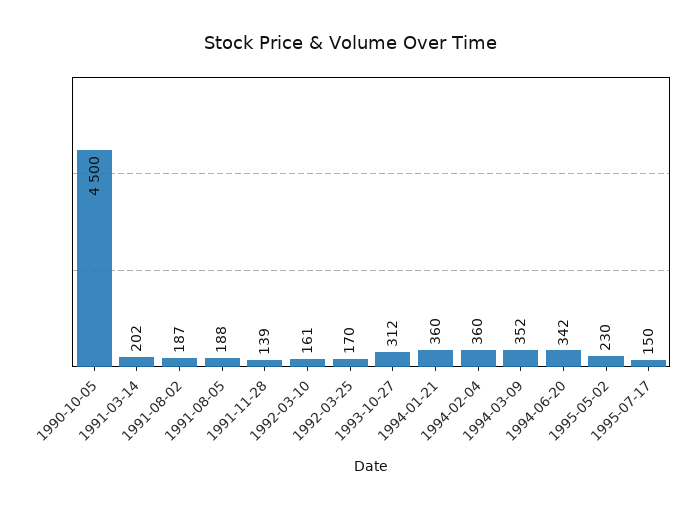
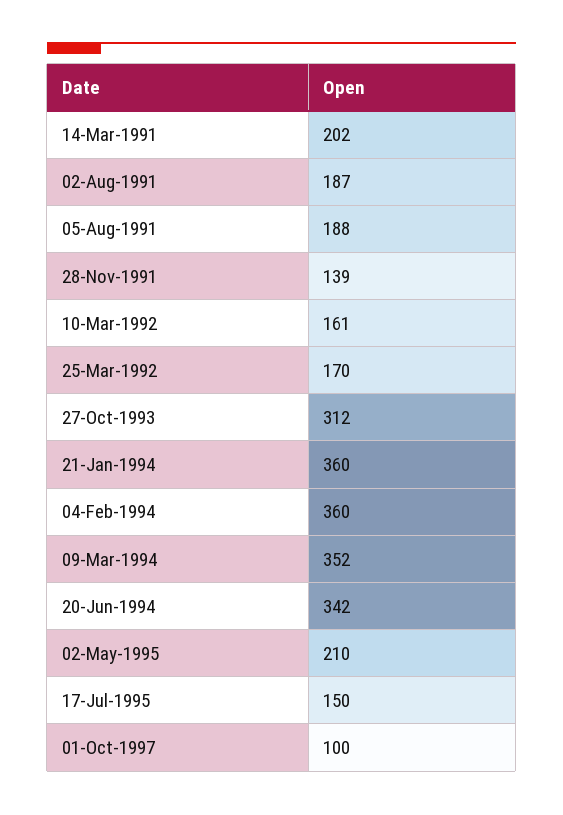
1990-10-05: 4500 -> none
1995-05-02: 230 -> 210
01-Oct-1997: none -> 100

